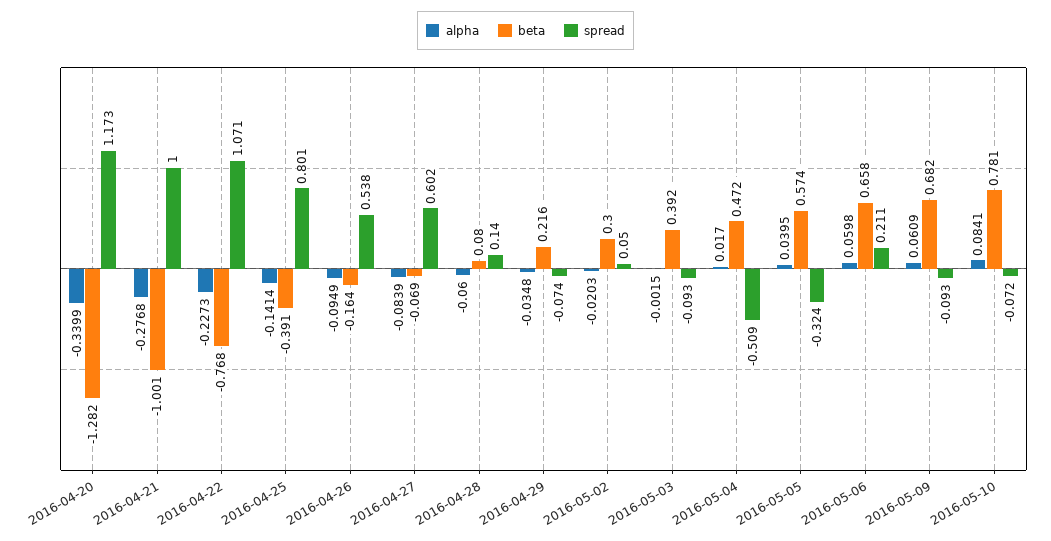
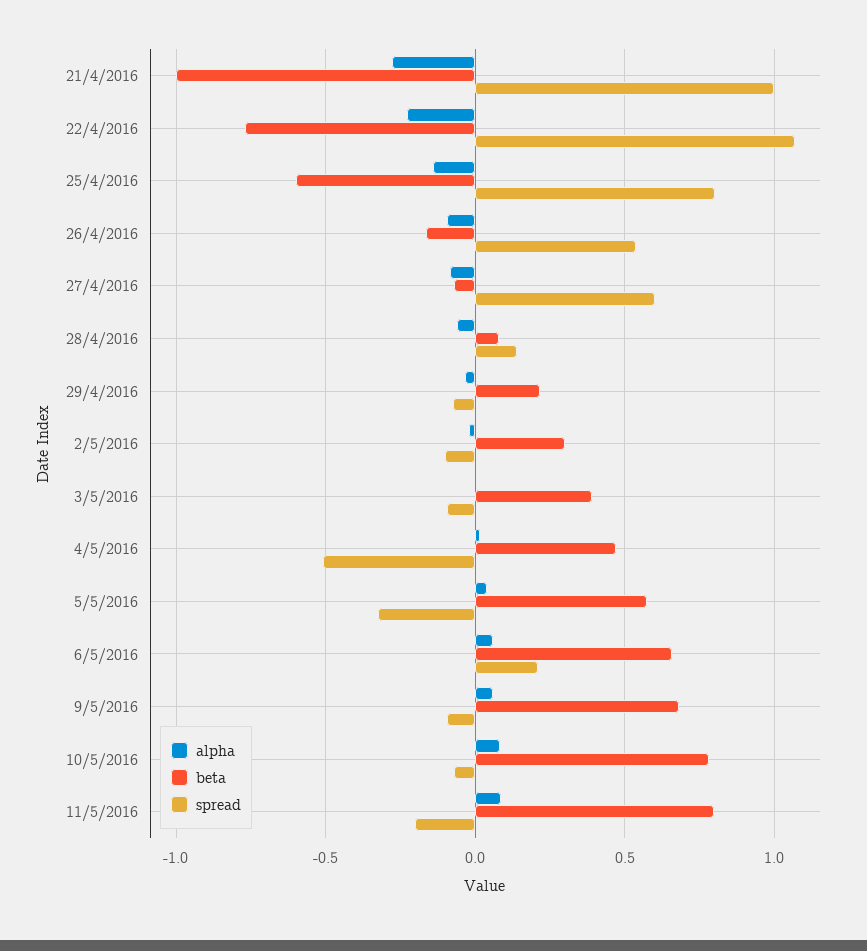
alpha, 2016-04-20: -0.3399 -> none
beta, 2016-04-20: -1.282 -> none
spread, 2016-04-20: 1.173 -> none
beta, 2016-04-25: -0.391 -> -0.6
spread, 2016-05-02: 0.05 -> -0.1
alpha, 11/5/2016: none -> 0.1
beta, 11/5/2016: none -> 0.8
spread, 11/5/2016: none -> -0.2

